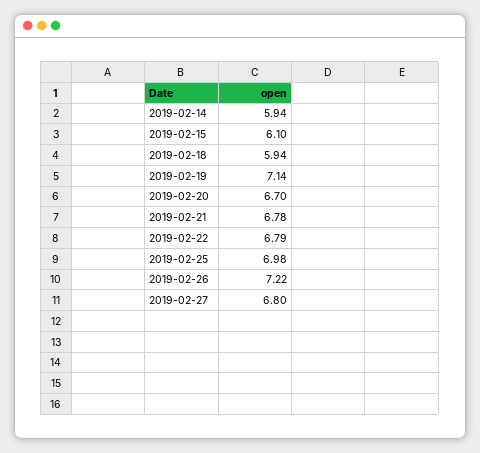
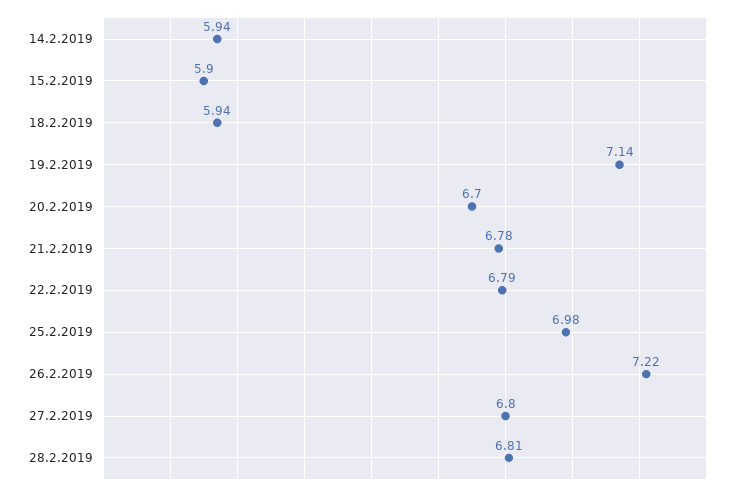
2019-02-15: 6.1 -> 5.9
28.2.2019: none -> 6.81

